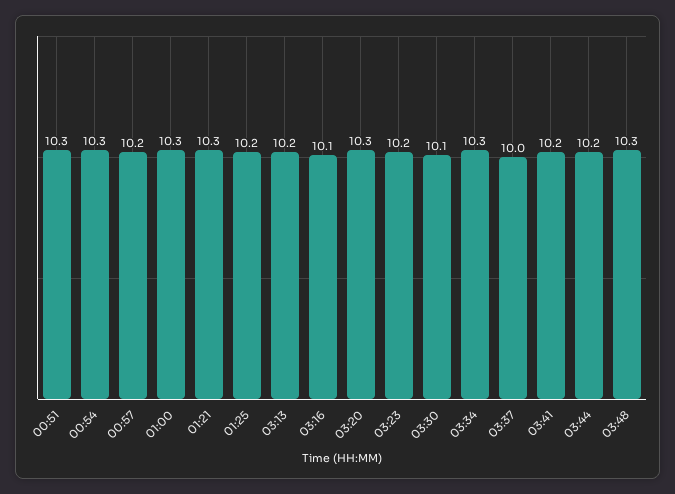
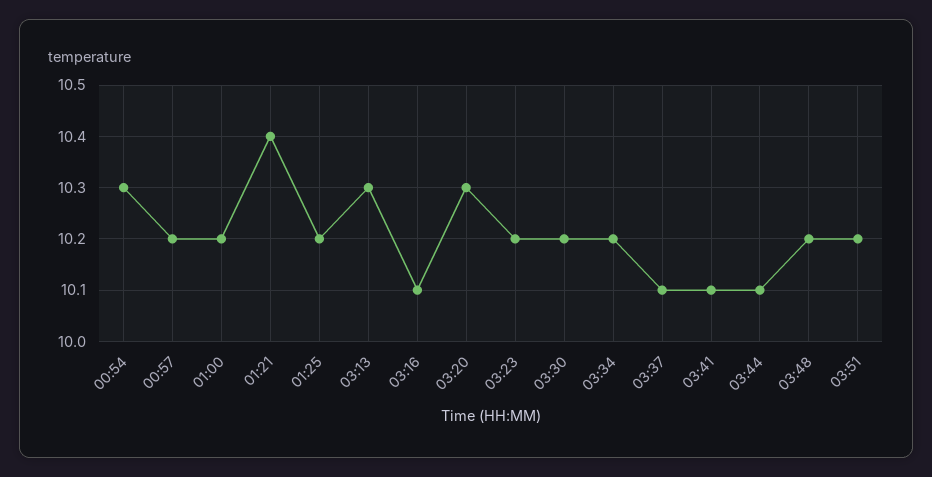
00:51: 10.3 -> none
01:00: 10.3 -> 10.2
01:21: 10.3 -> 10.4
03:13: 10.2 -> 10.3
03:30: 10.1 -> 10.2
03:34: 10.3 -> 10.2
03:37: 10 -> 10.1
03:41: 10.2 -> 10.1
03:44: 10.2 -> 10.1
03:48: 10.3 -> 10.2
03:51: none -> 10.2

